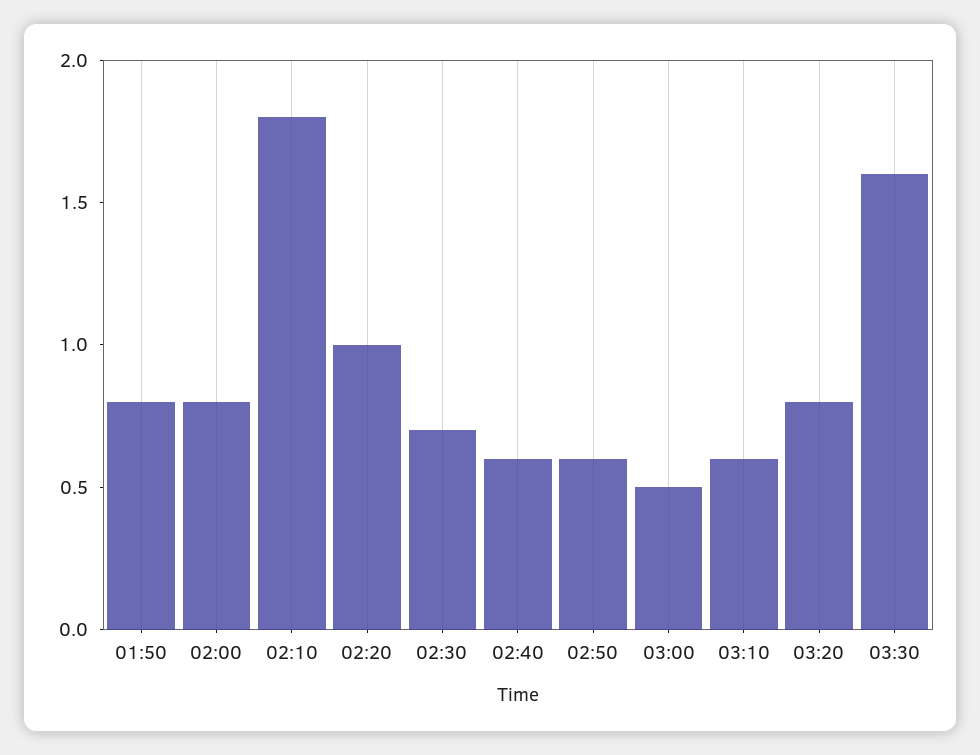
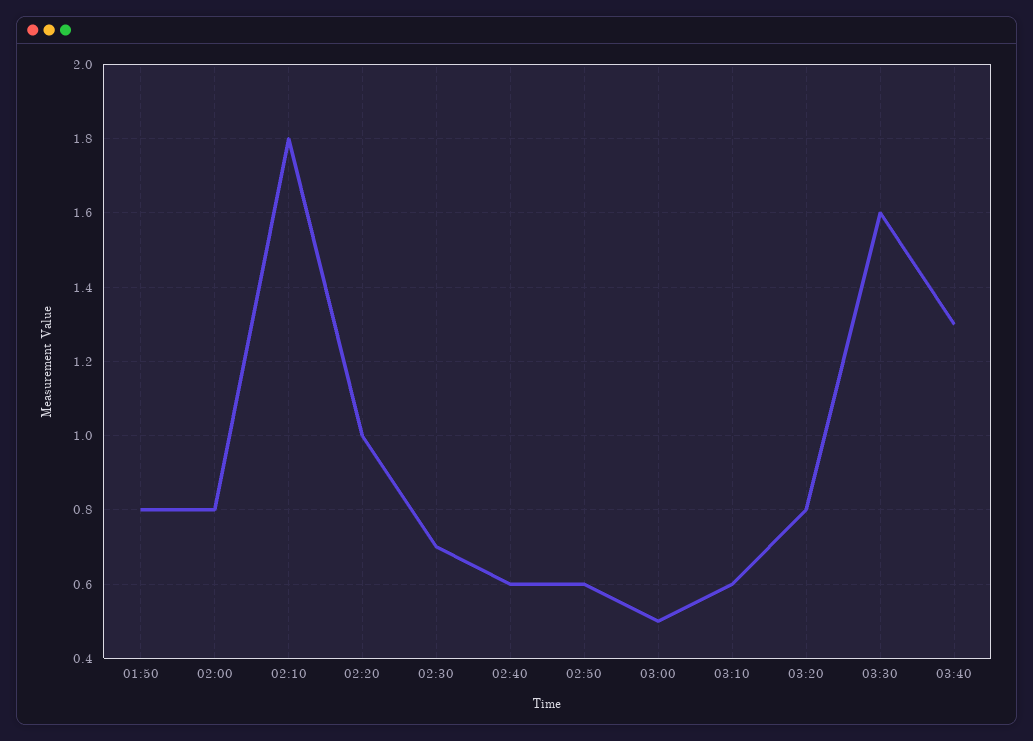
03:40: none -> 1.3

